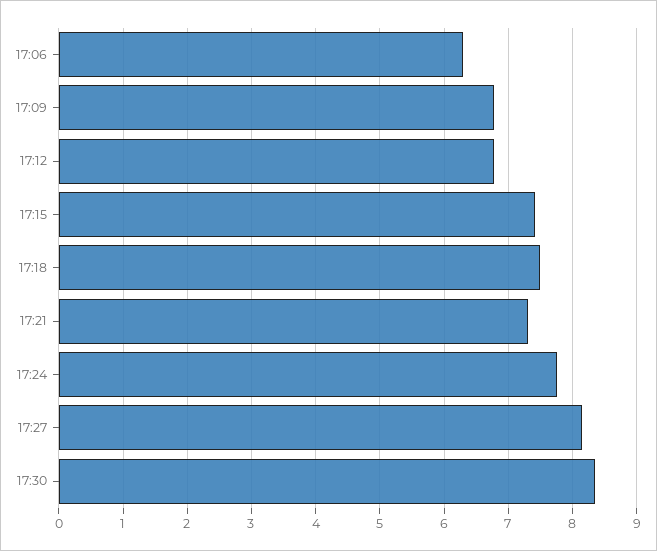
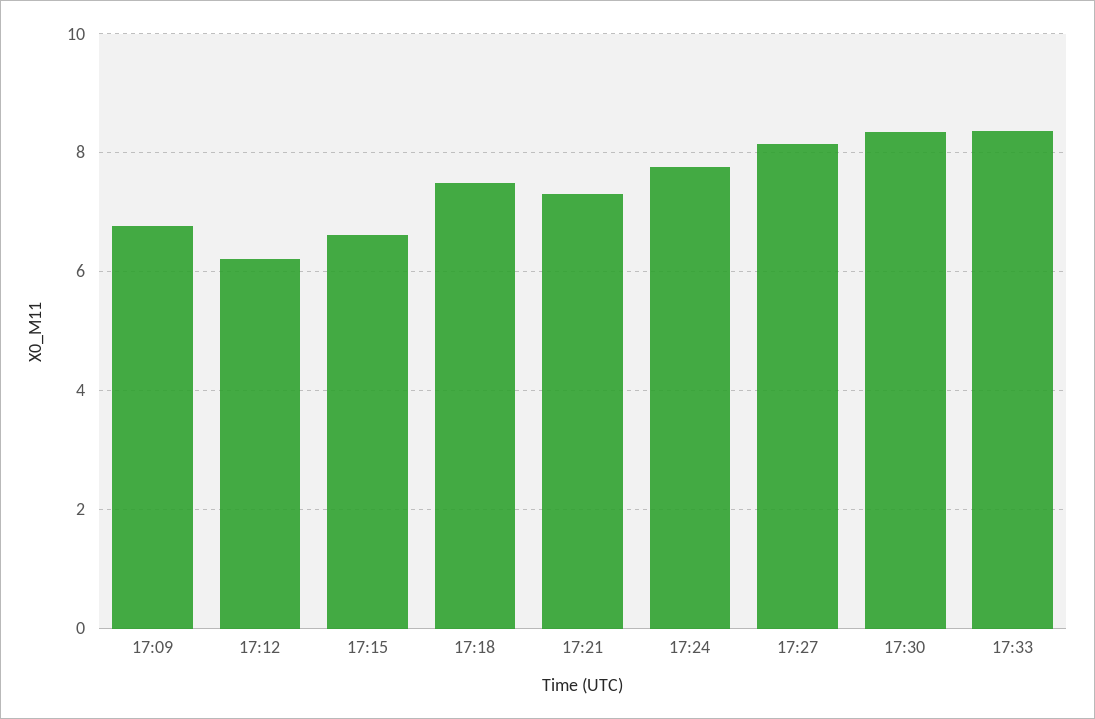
17:06: 6.3 -> none
17:12: 6.8 -> 6.2
17:15: 7.4 -> 6.6
17:33: none -> 8.4

